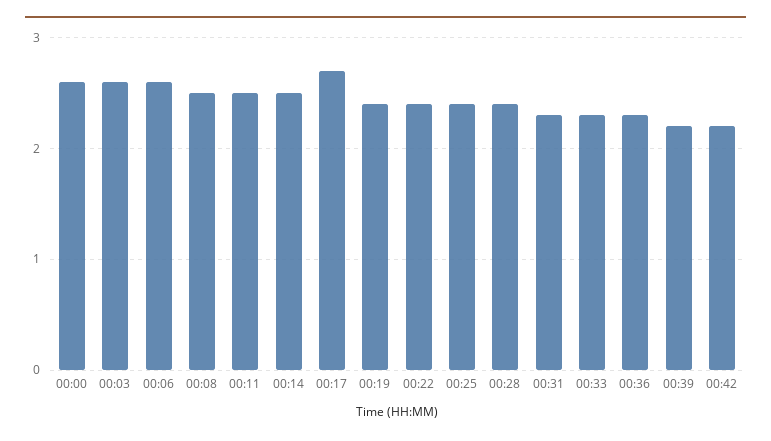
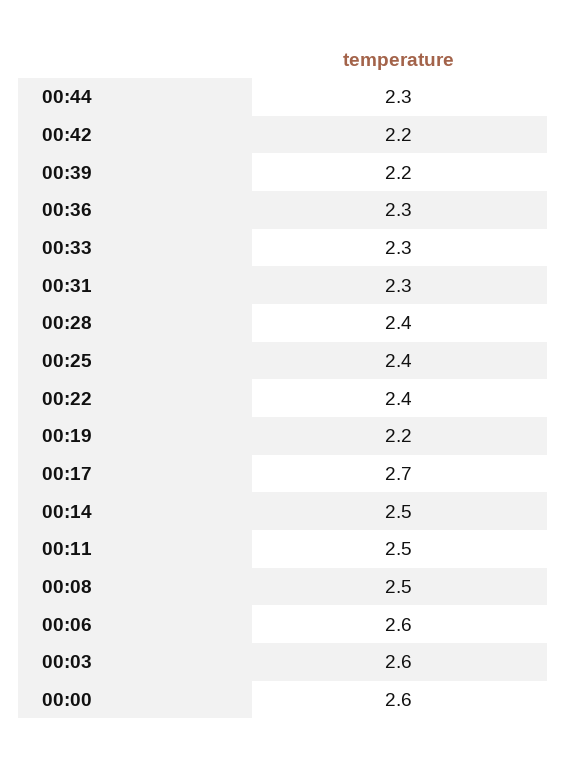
00:19: 2.4 -> 2.2
00:44: none -> 2.3

